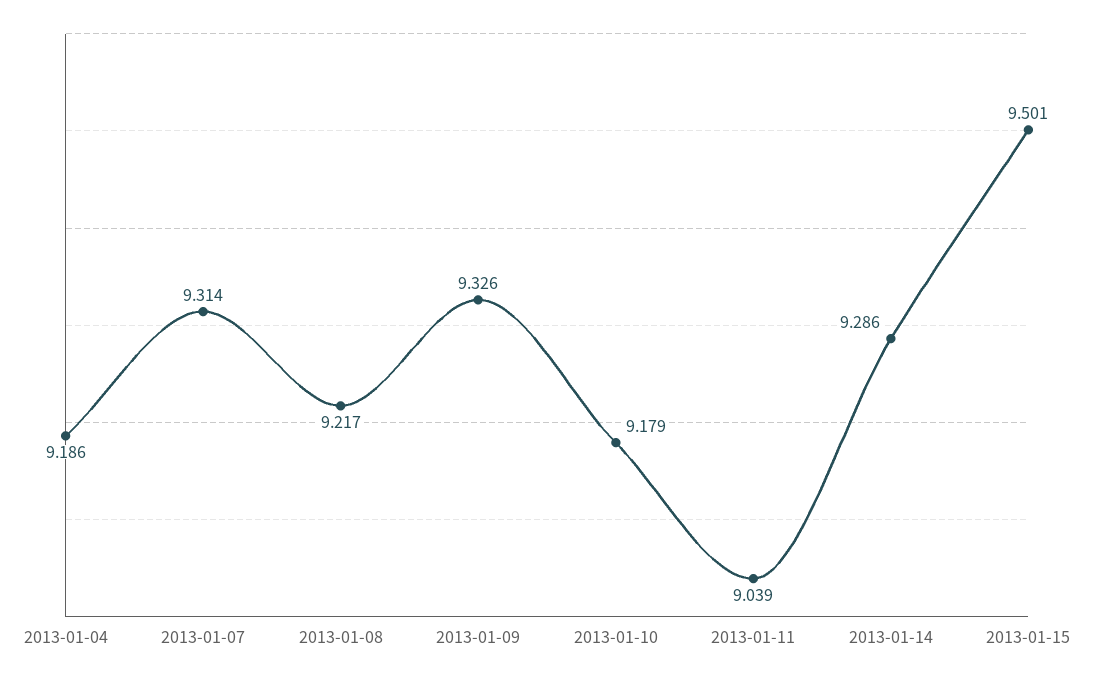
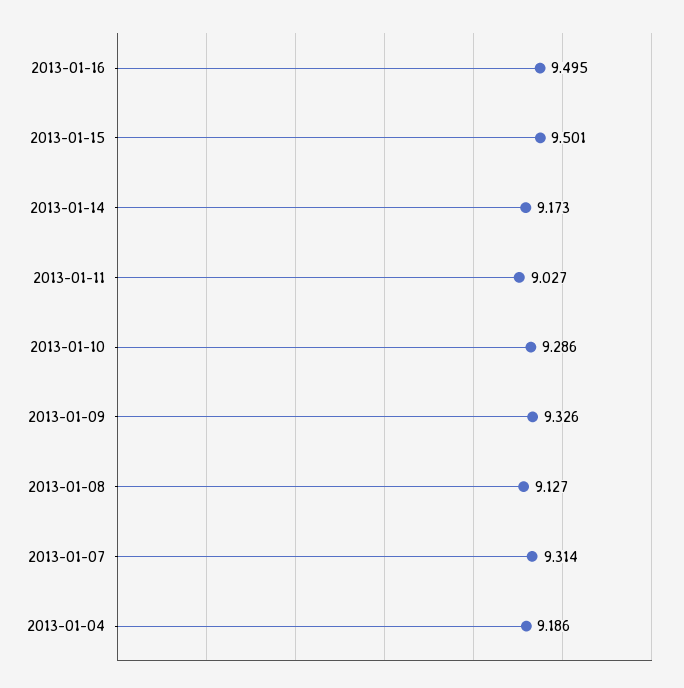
2013-01-08: 9.217 -> 9.127
2013-01-10: 9.179 -> 9.286
2013-01-11: 9.039 -> 9.027
2013-01-14: 9.286 -> 9.173
2013-01-16: none -> 9.495

